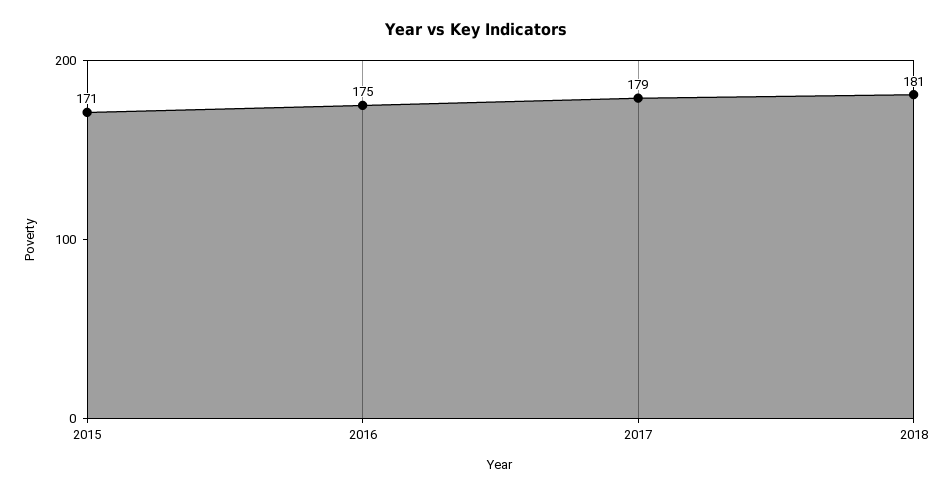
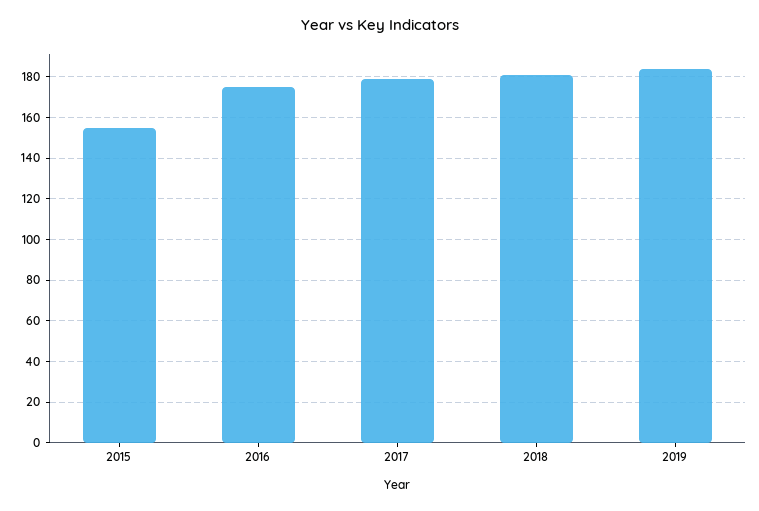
2015: 171 -> 155
2019: none -> 185

